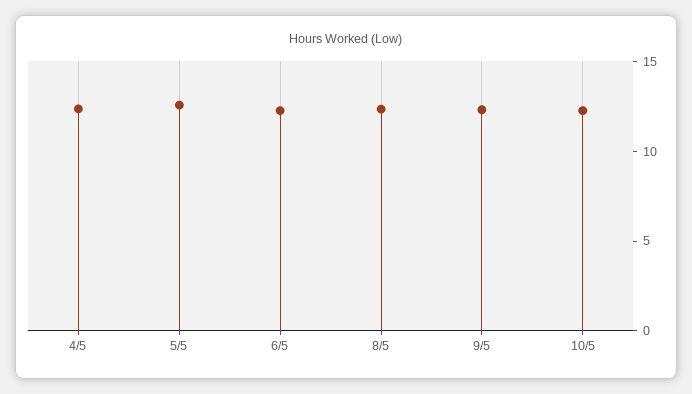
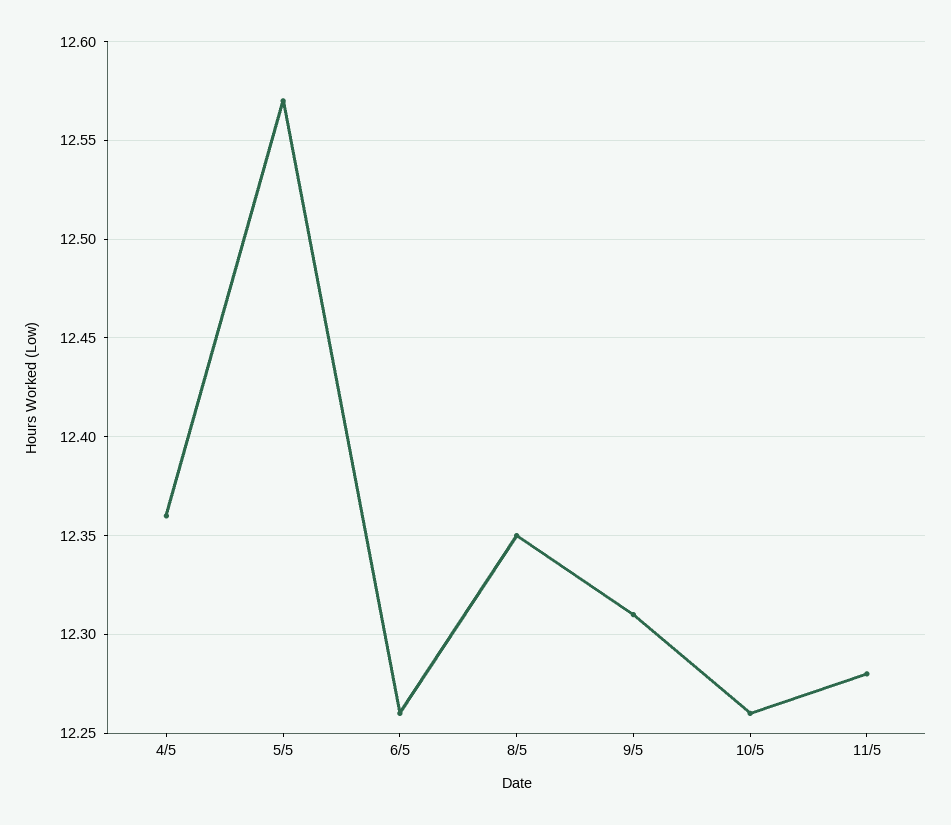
11/5: none -> 12.28

